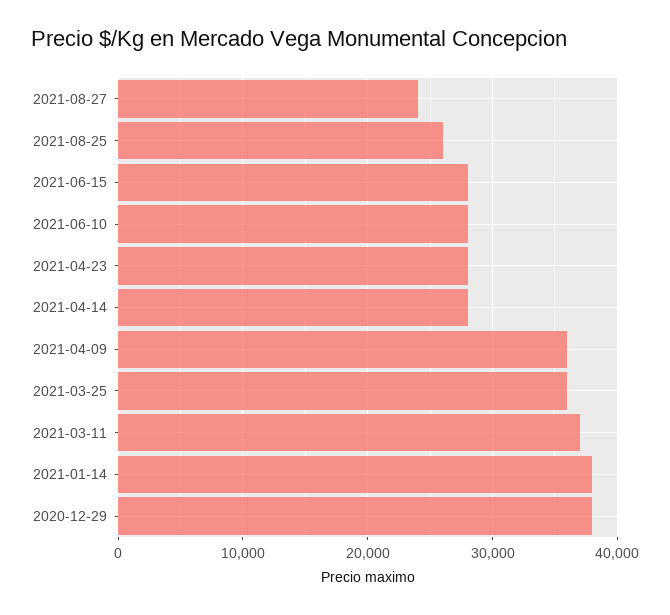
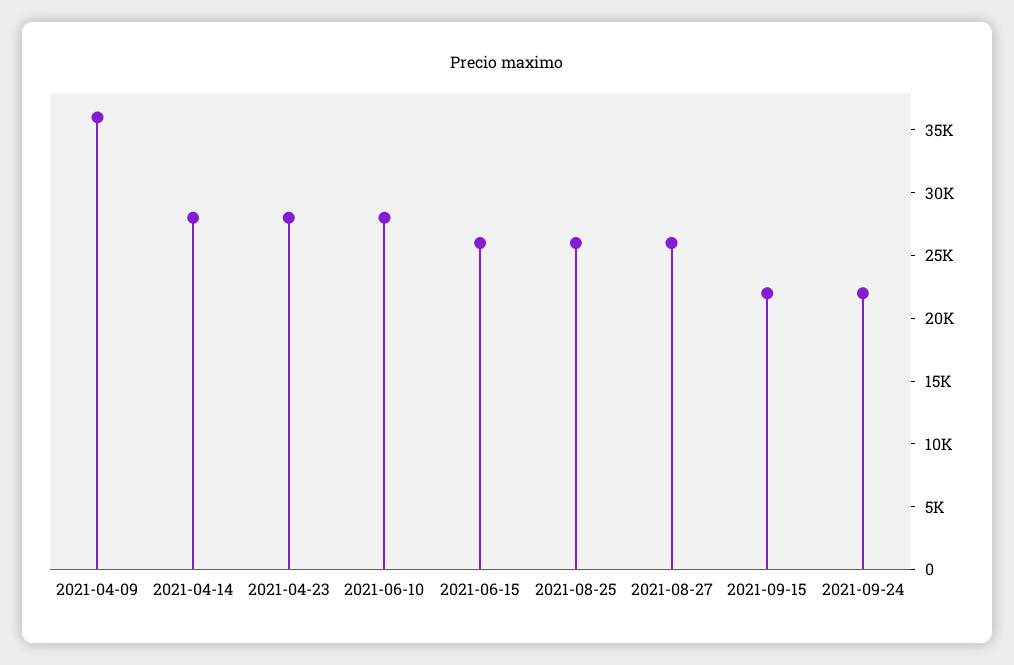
2021-08-27: 24000 -> 26000
2021-06-15: 28000 -> 26000
2021-03-25: 36000 -> none
2021-03-11: 37000 -> none
2021-01-14: 38000 -> none
2020-12-29: 38000 -> none
2021-09-15: none -> 22000
2021-09-24: none -> 22000

